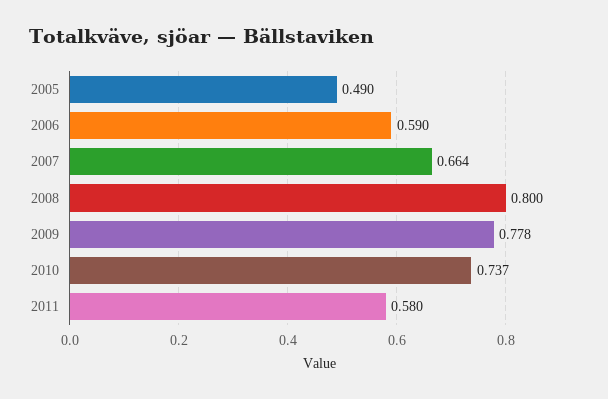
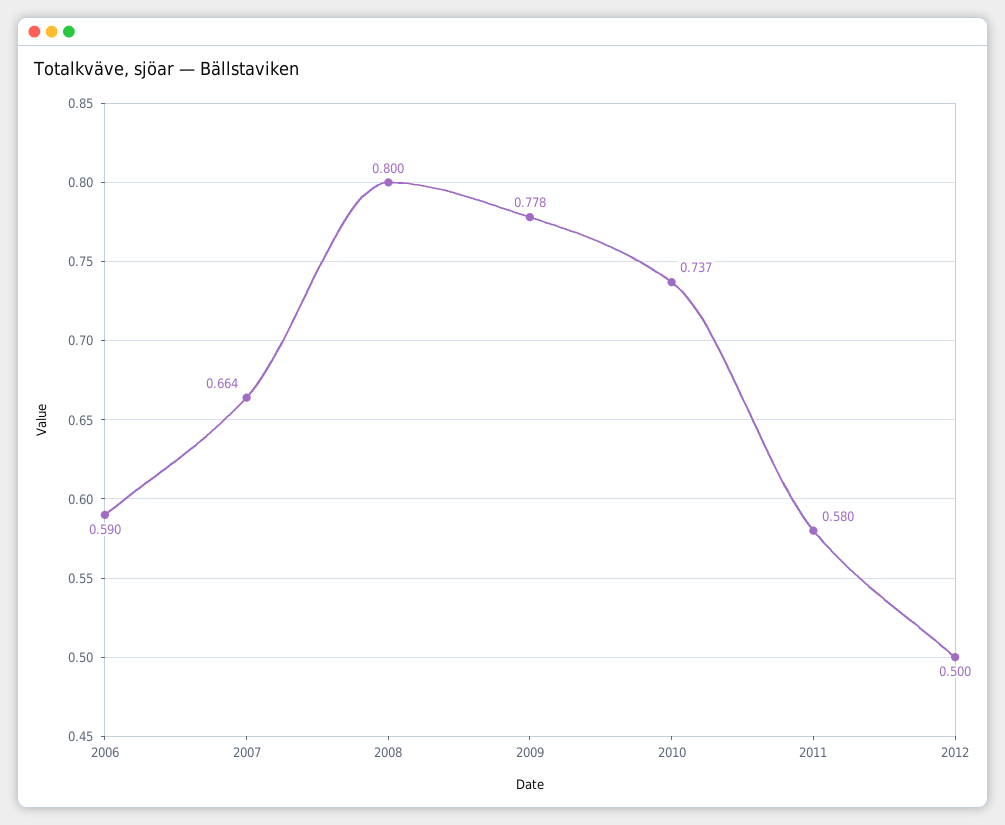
2005: 0.49 -> none
2012: none -> 0.5

